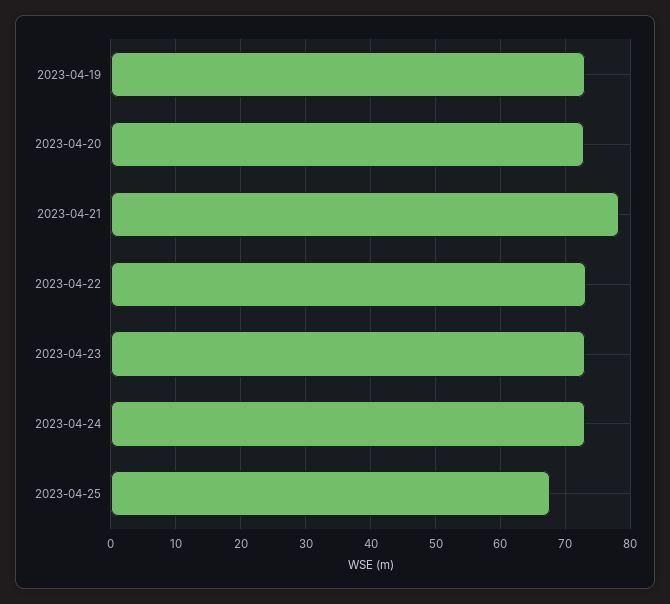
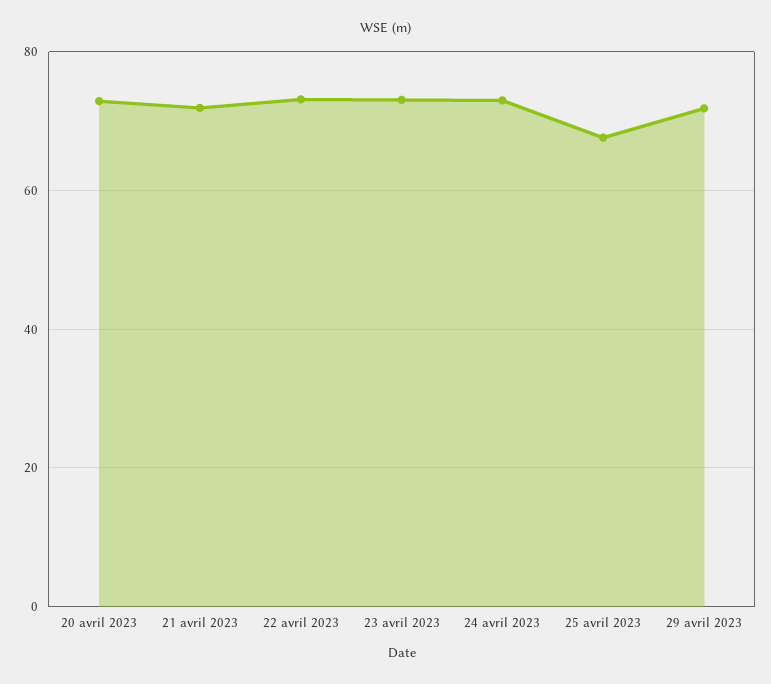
2023-04-19: 73 -> none
2023-04-21: 78 -> 72
29 avril 2023: none -> 72

